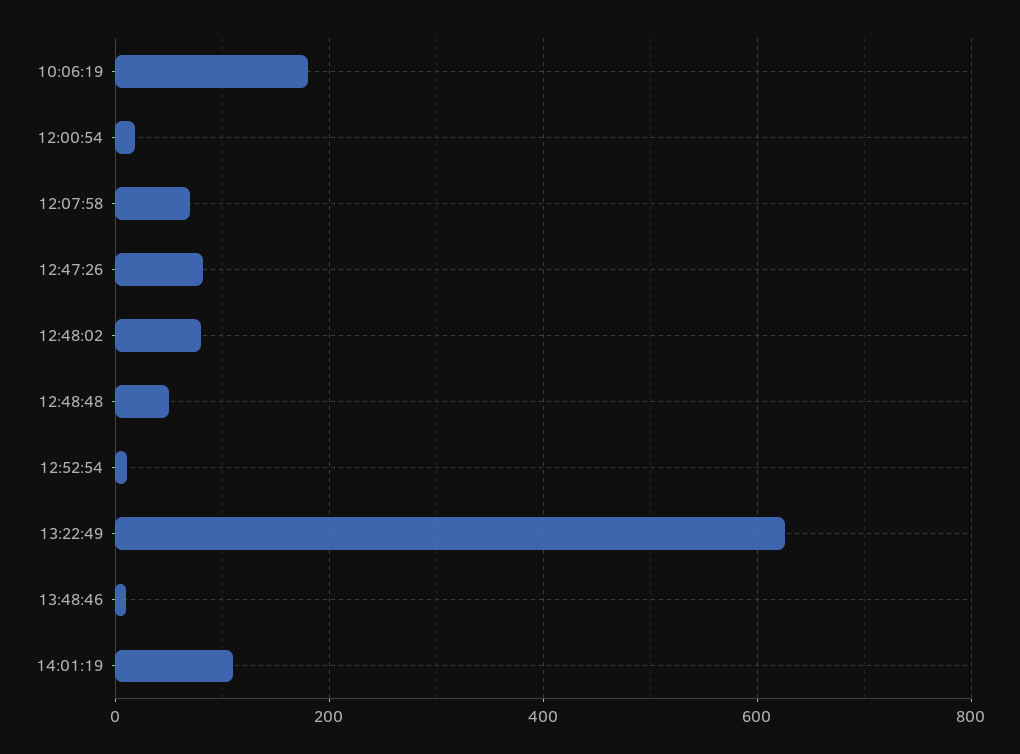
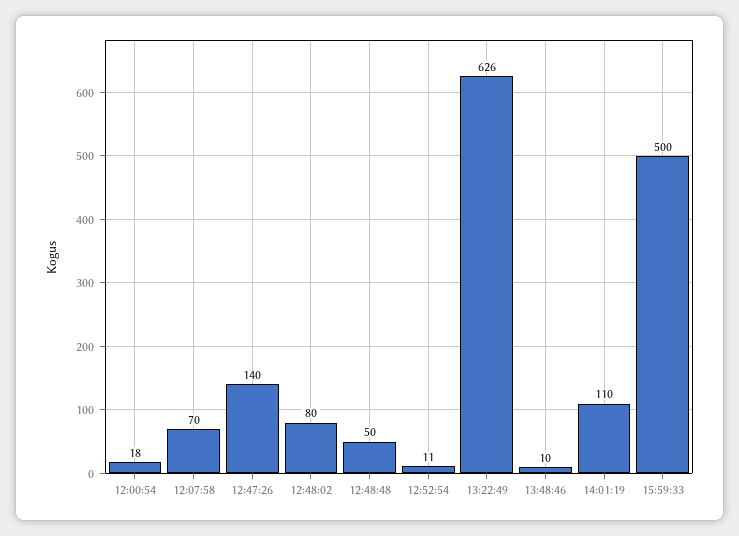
10:06:19: 180 -> none
12:47:26: 80 -> 140
15:59:33: none -> 500

